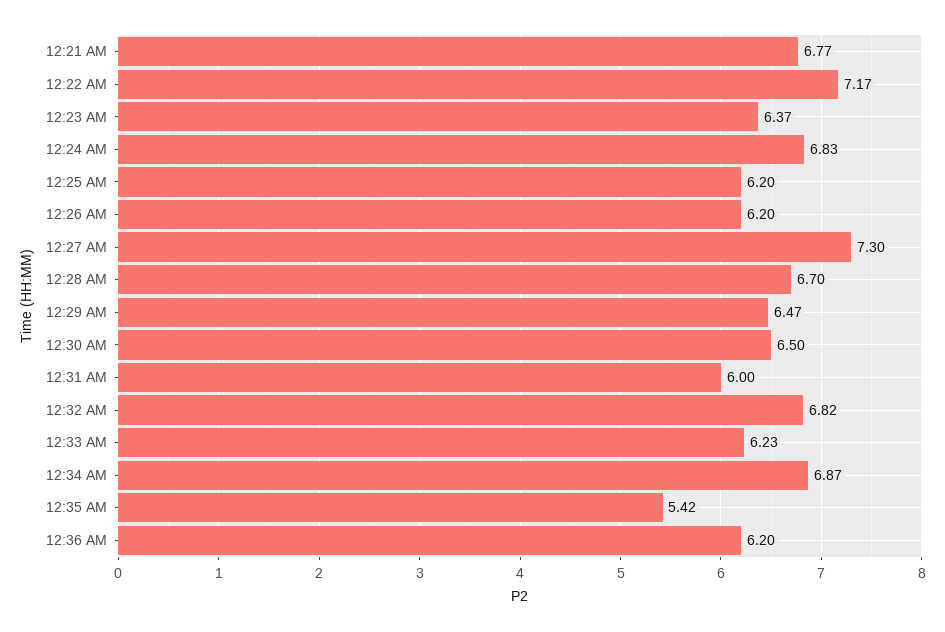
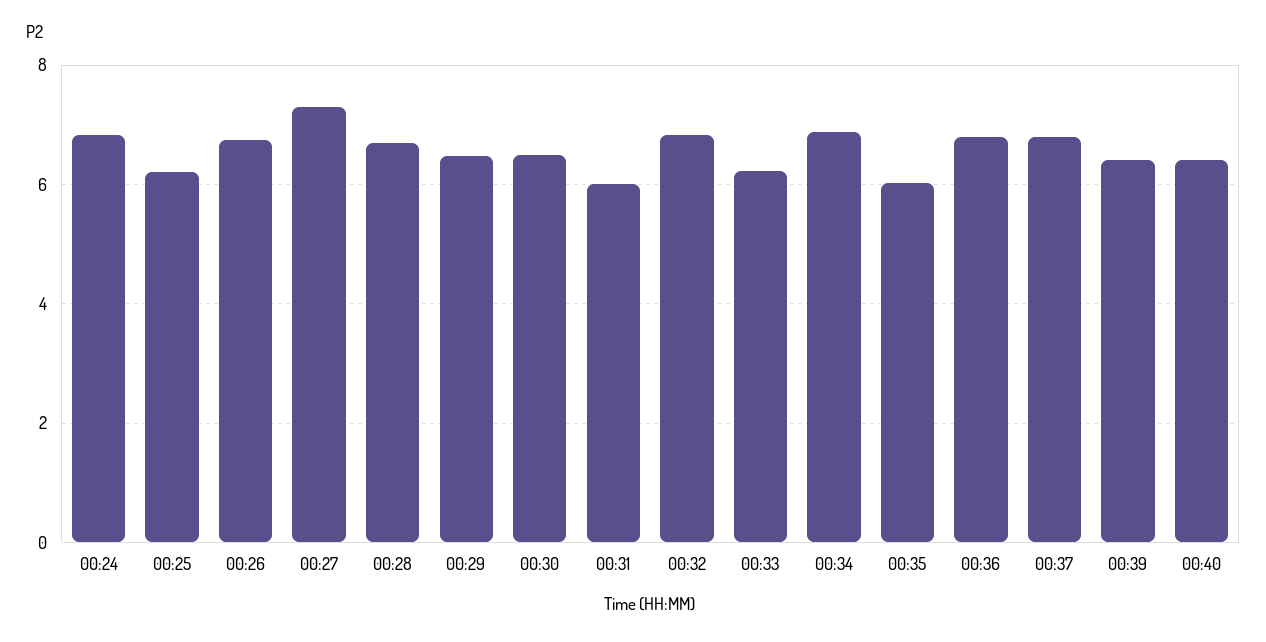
12:21 AM: 6.77 -> none
12:22 AM: 7.17 -> none
12:23 AM: 6.37 -> none
12:26 AM: 6.2 -> 6.8
12:35 AM: 5.42 -> 6
12:36 AM: 6.2 -> 6.8
00:37: none -> 6.8
00:39: none -> 6.4
00:40: none -> 6.4

